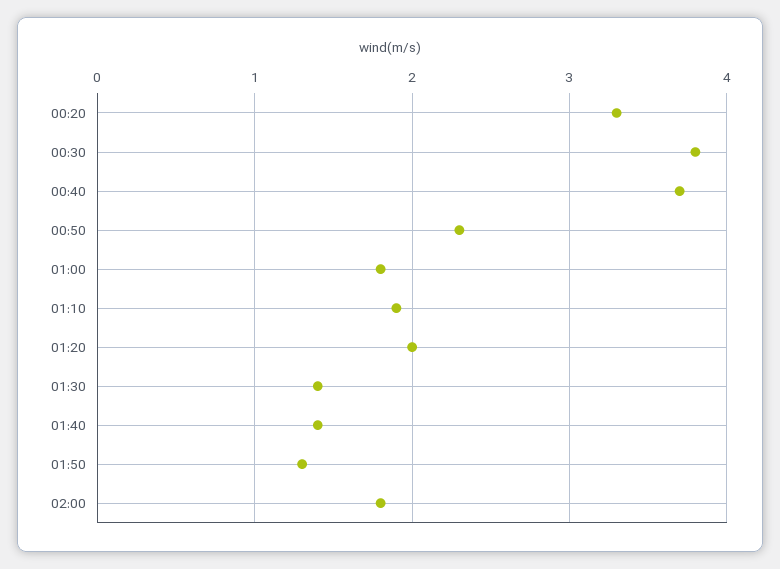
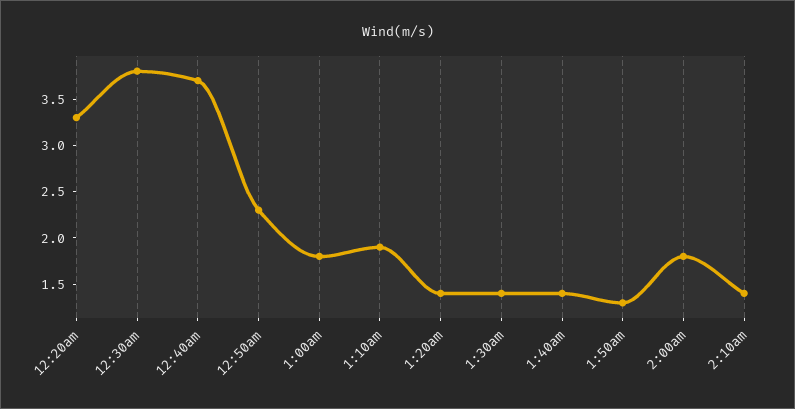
01:20: 2 -> 1.4
2:10am: none -> 1.4

